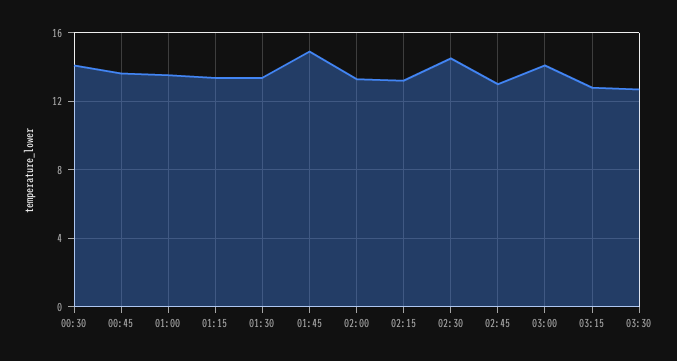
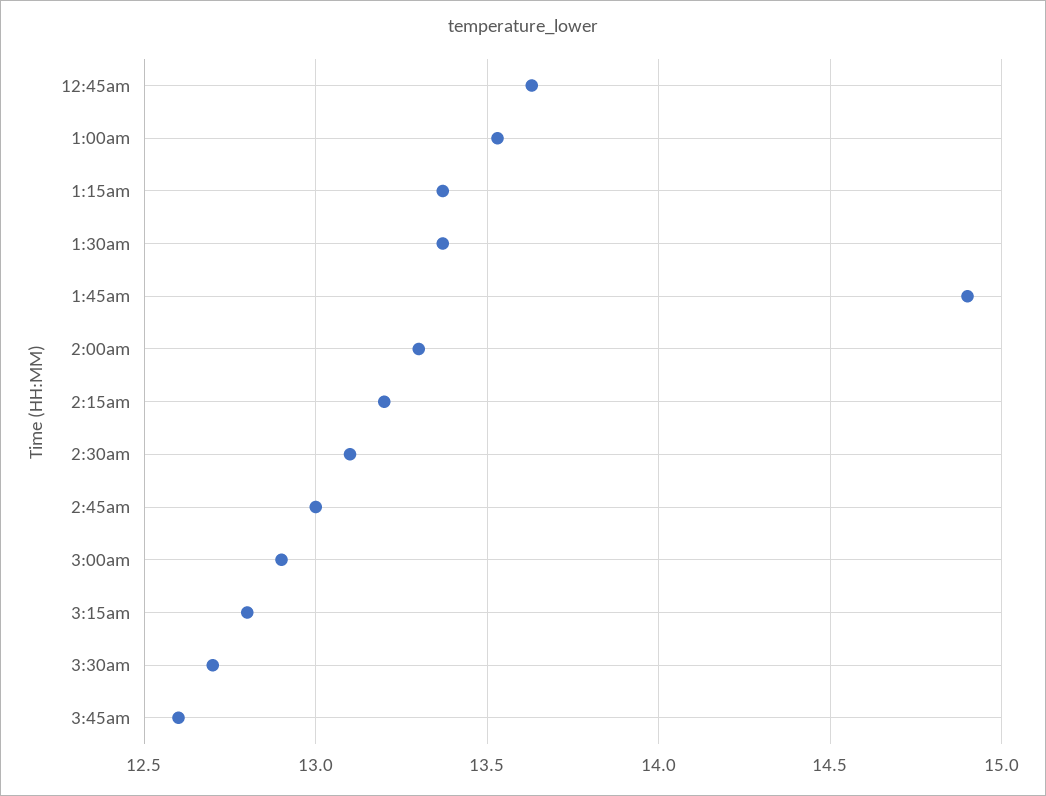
00:30: 14 -> none
02:30: 14.5 -> 13.1
03:00: 14 -> 12.9
3:45am: none -> 12.6

